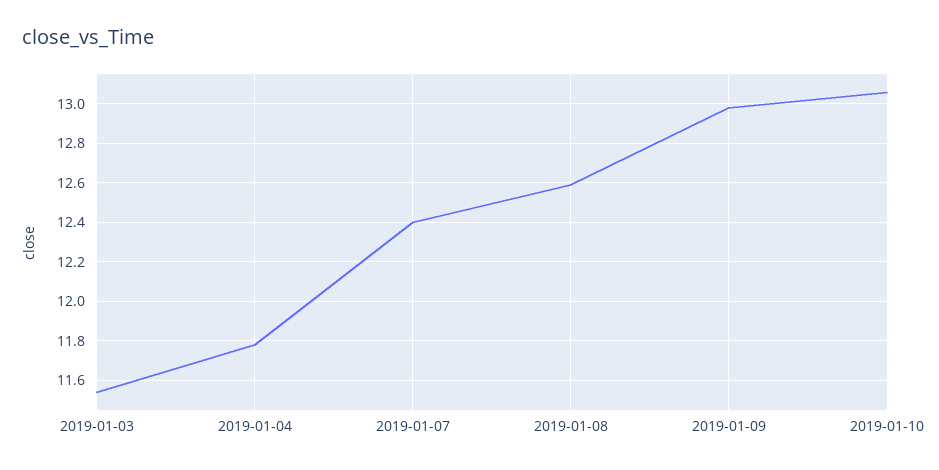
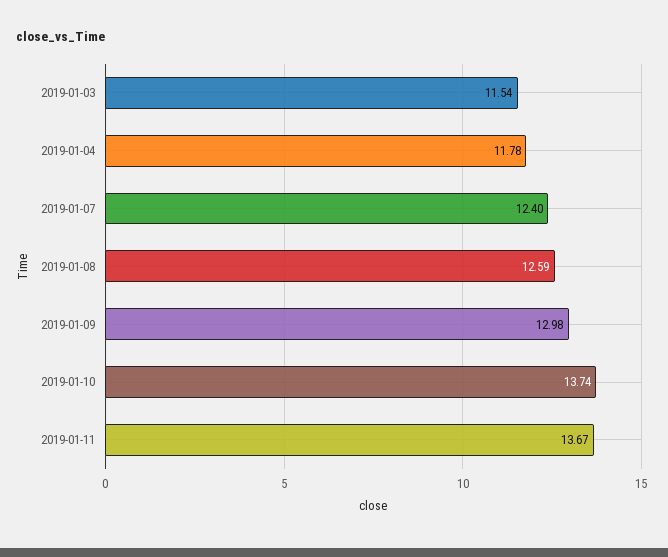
2019-01-10: 13.05 -> 13.74
2019-01-11: none -> 13.67

